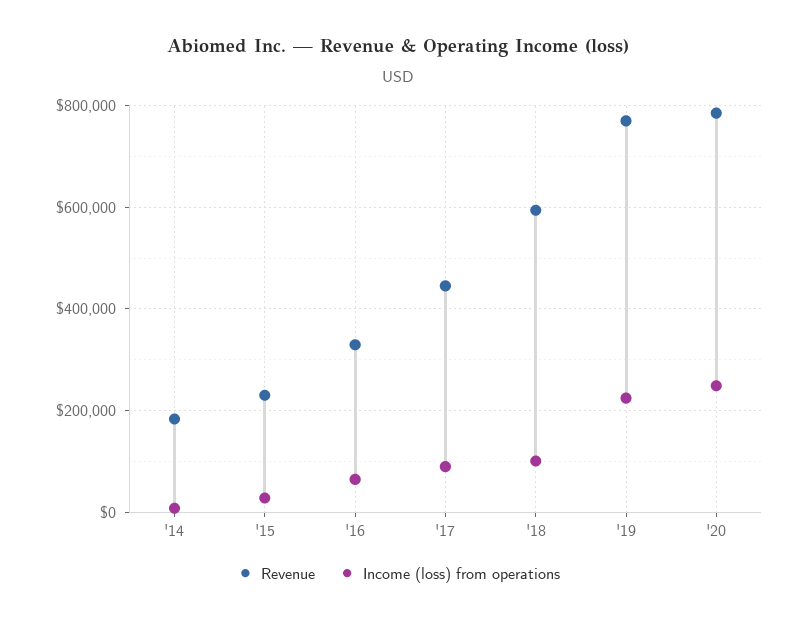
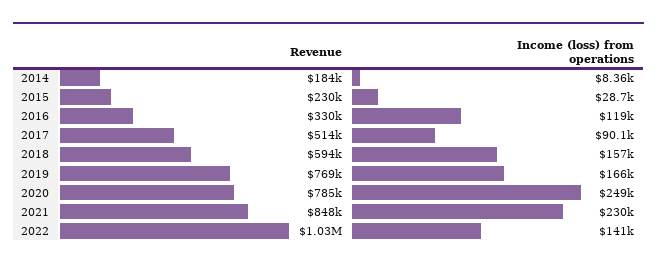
Income (loss) from operations, '16: 60000 -> 119000
Revenue, '17: 440000 -> 514000
Income (loss) from operations, '18: 100000 -> 157000
Income (loss) from operations, '19: 220000 -> 166000
Revenue, 2021: none -> 848000
Income (loss) from operations, 2021: none -> 230000
Revenue, 2022: none -> 1030000
Income (loss) from operations, 2022: none -> 141000

